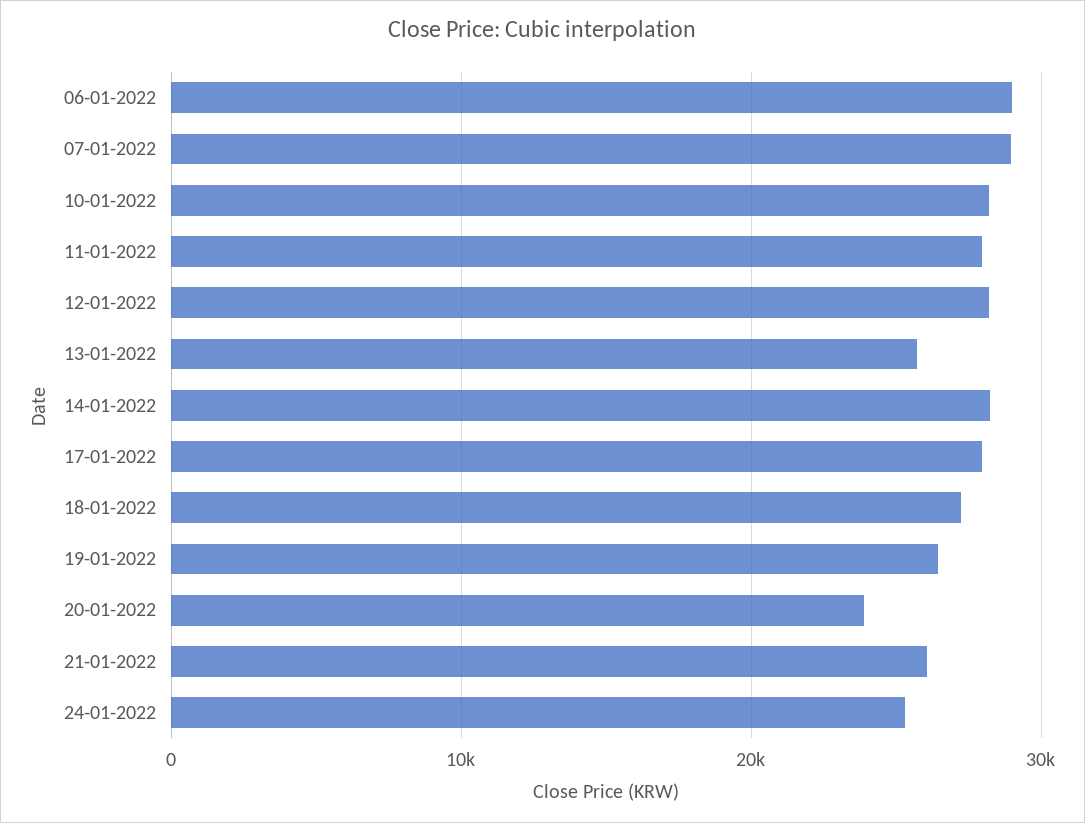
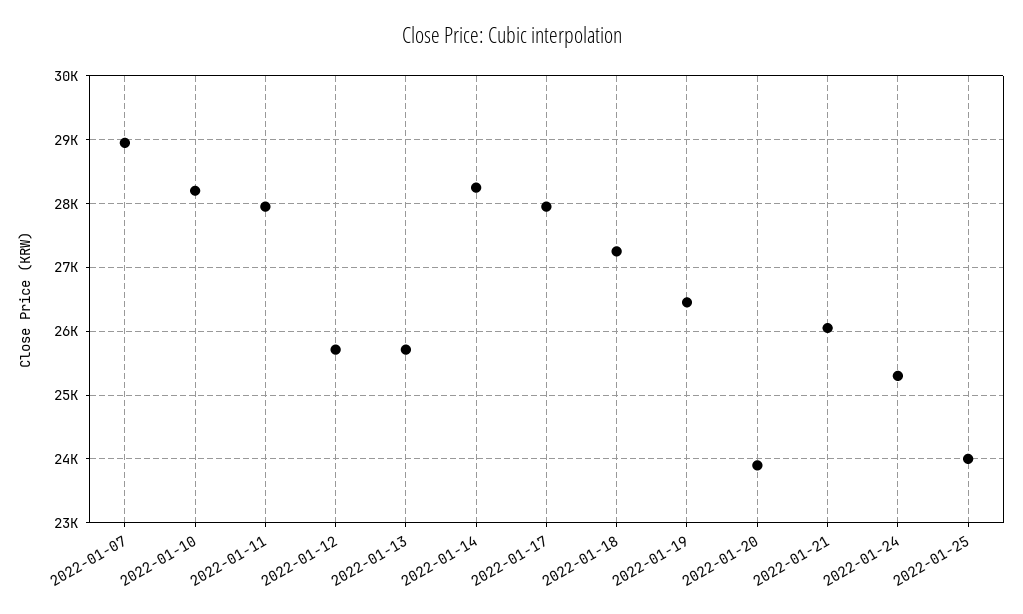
06-01-2022: 29000 -> none
12-01-2022: 28000 -> 25700
2022-01-25: none -> 24000

